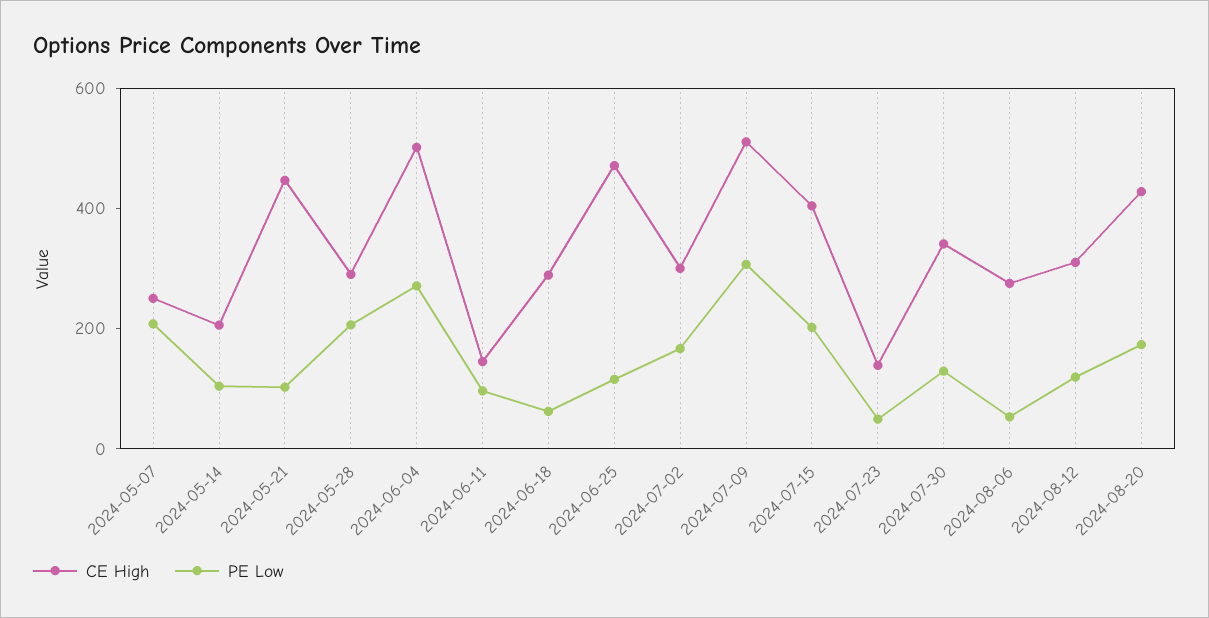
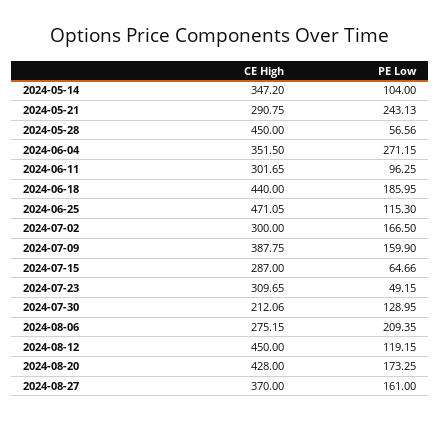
CE High, 2024-05-07: 250 -> none
PE Low, 2024-05-07: 200 -> none
CE High, 2024-05-14: 200 -> 347.2
CE High, 2024-05-21: 450 -> 290.75
PE Low, 2024-05-21: 100 -> 243.13
CE High, 2024-05-28: 300 -> 450
PE Low, 2024-05-28: 200 -> 56.56
CE High, 2024-06-04: 500 -> 351.5
CE High, 2024-06-11: 150 -> 301.65
CE High, 2024-06-18: 300 -> 440
PE Low, 2024-06-18: 50 -> 185.95
CE High, 2024-07-09: 500 -> 387.75
PE Low, 2024-07-09: 300 -> 159.9
CE High, 2024-07-15: 400 -> 287
PE Low, 2024-07-15: 200 -> 64.66
CE High, 2024-07-23: 150 -> 309.65
CE High, 2024-07-30: 350 -> 212.06
PE Low, 2024-08-06: 50 -> 209.35
CE High, 2024-08-12: 300 -> 450
CE High, 2024-08-27: none -> 370
PE Low, 2024-08-27: none -> 161

